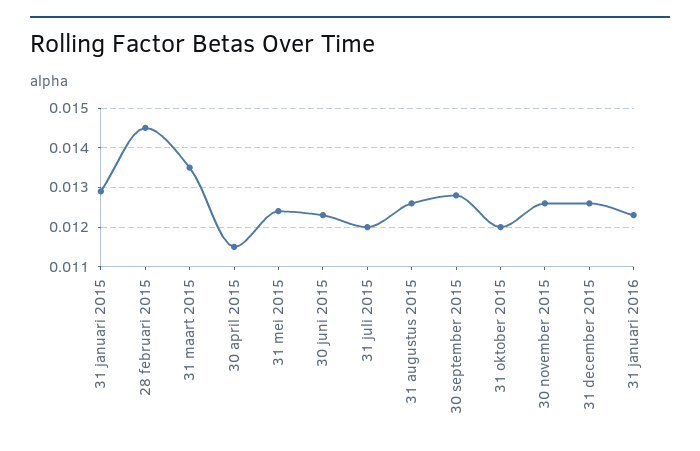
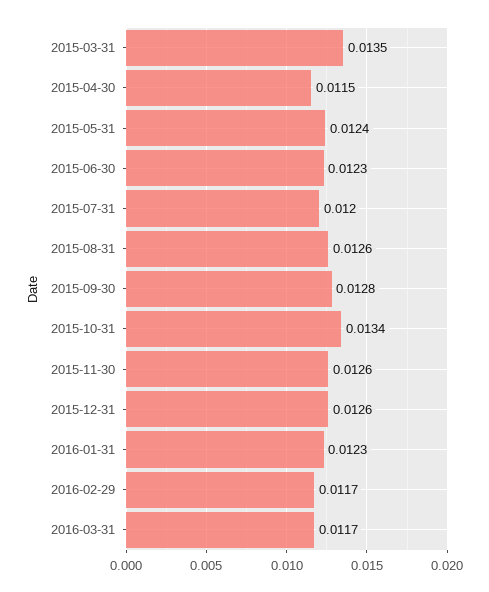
31 januari 2015: 0.013 -> none
28 februari 2015: 0.0145 -> none
31 oktober 2015: 0.012 -> 0.0134
2016-02-29: none -> 0.0117
2016-03-31: none -> 0.0117

